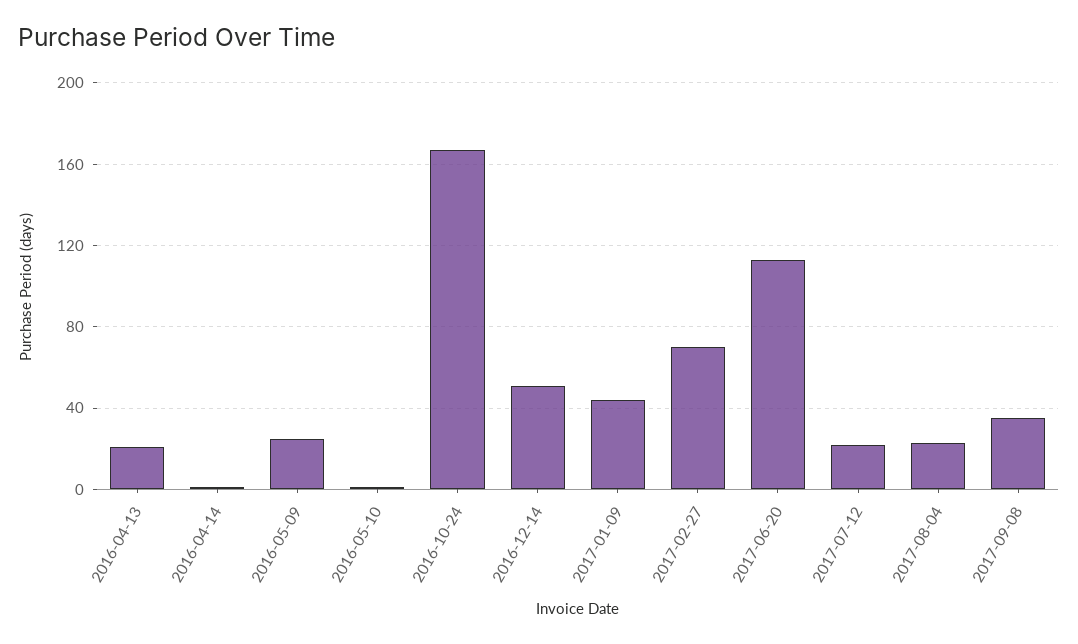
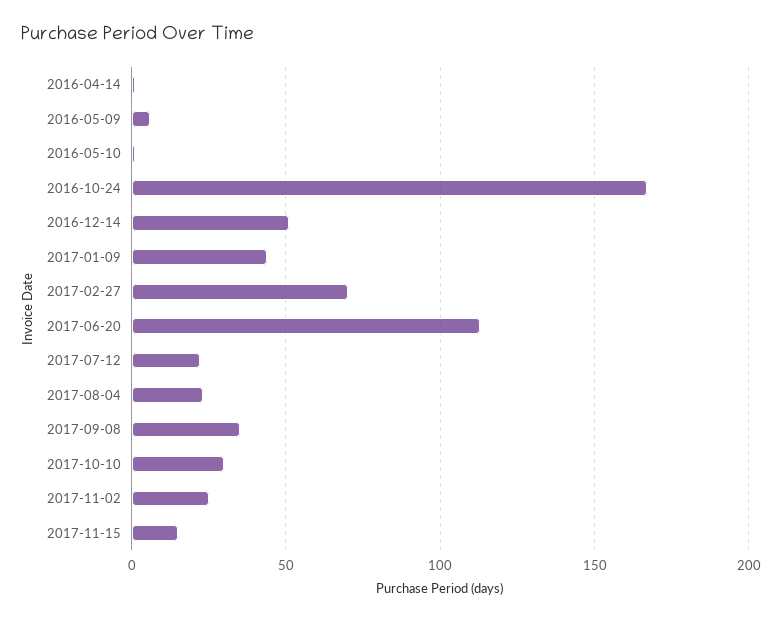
2016-04-13: 20 -> none
2016-05-09: 25 -> 5
2017-10-10: none -> 30
2017-11-02: none -> 25
2017-11-15: none -> 15

